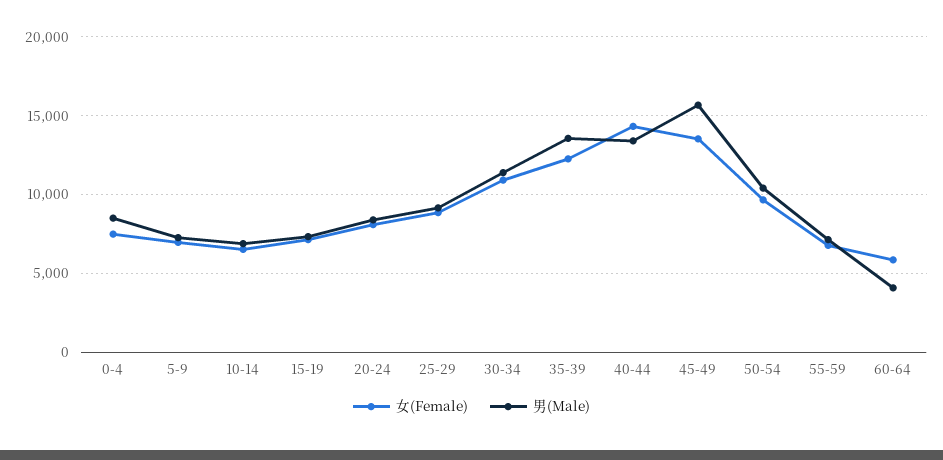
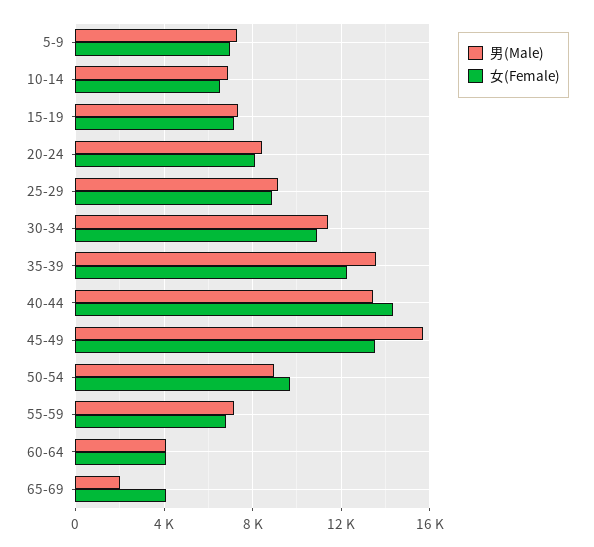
女(Female), 0-4: 7500 -> none
男(Male), 0-4: 8500 -> none
男(Male), 50-54: 10500 -> 9000
女(Female), 60-64: 6000 -> 4000
男(Male), 65-69: none -> 2000
女(Female), 65-69: none -> 4000

